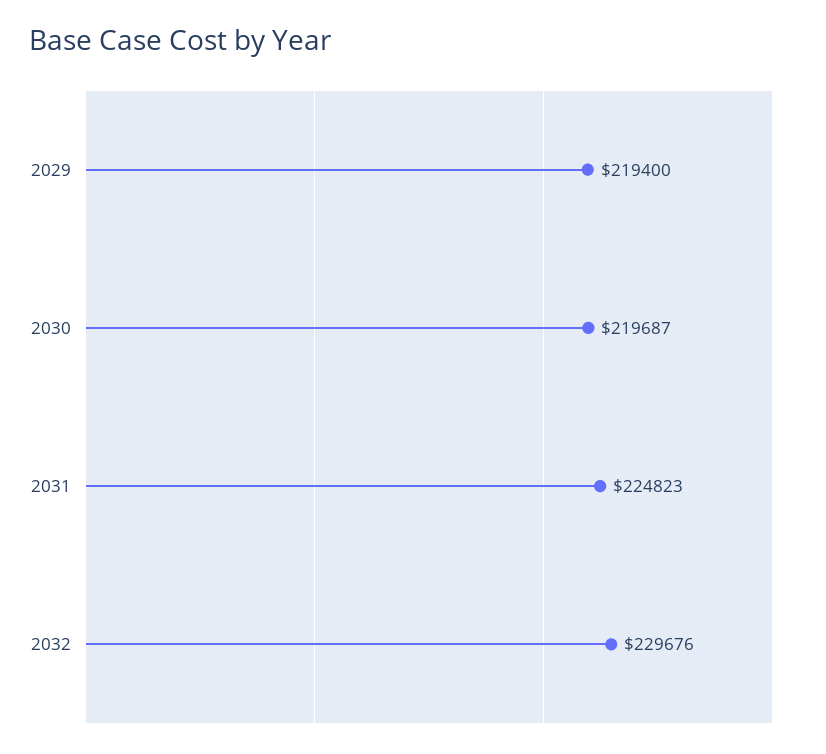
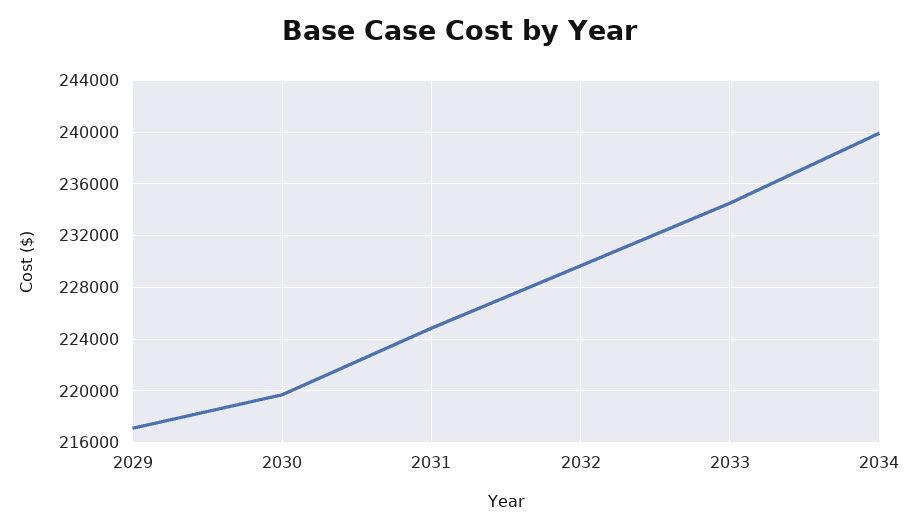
2029: 219400 -> 217000
2033: none -> 234500
2034: none -> 240000

